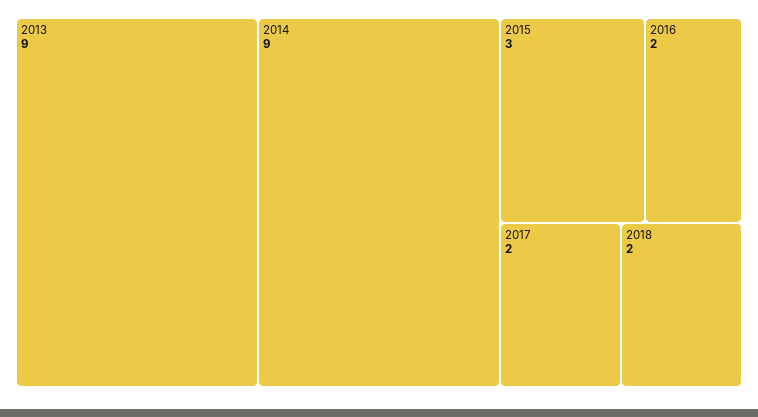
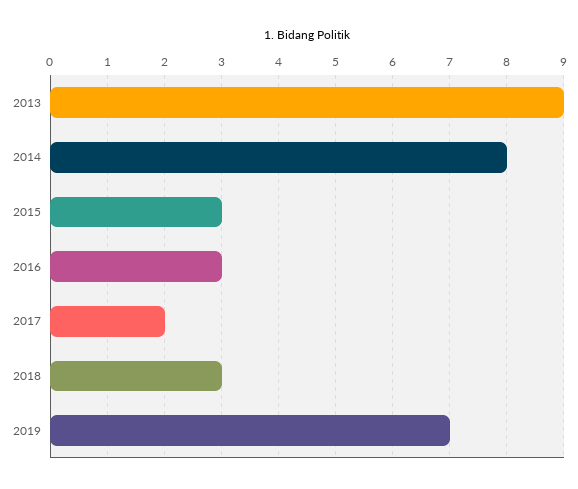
2014: 9 -> 8
2016: 2 -> 3
2018: 2 -> 3
2019: none -> 7

